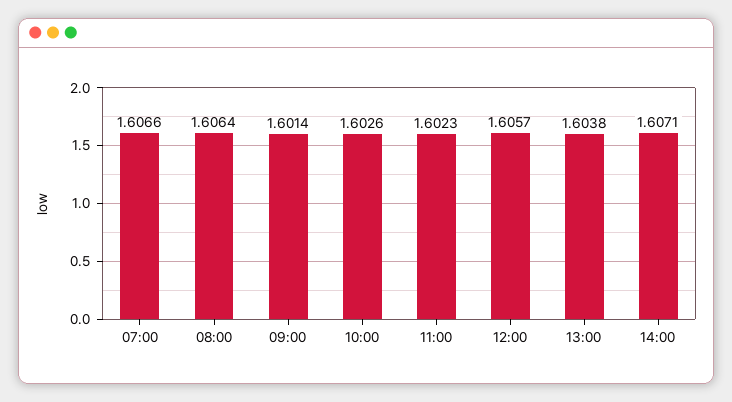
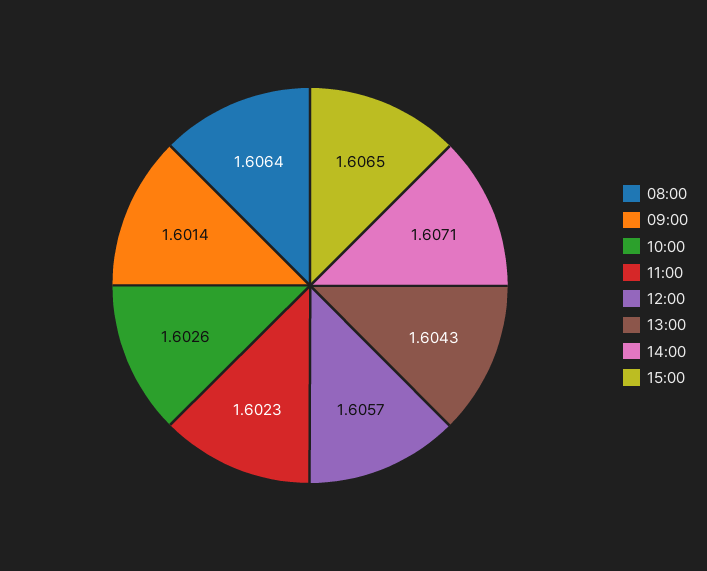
07:00: 1.6066 -> none
13:00: 1.6038 -> 1.6043
15:00: none -> 1.6065

